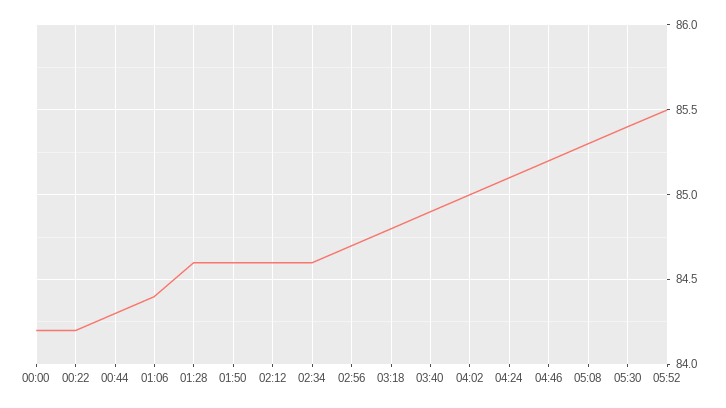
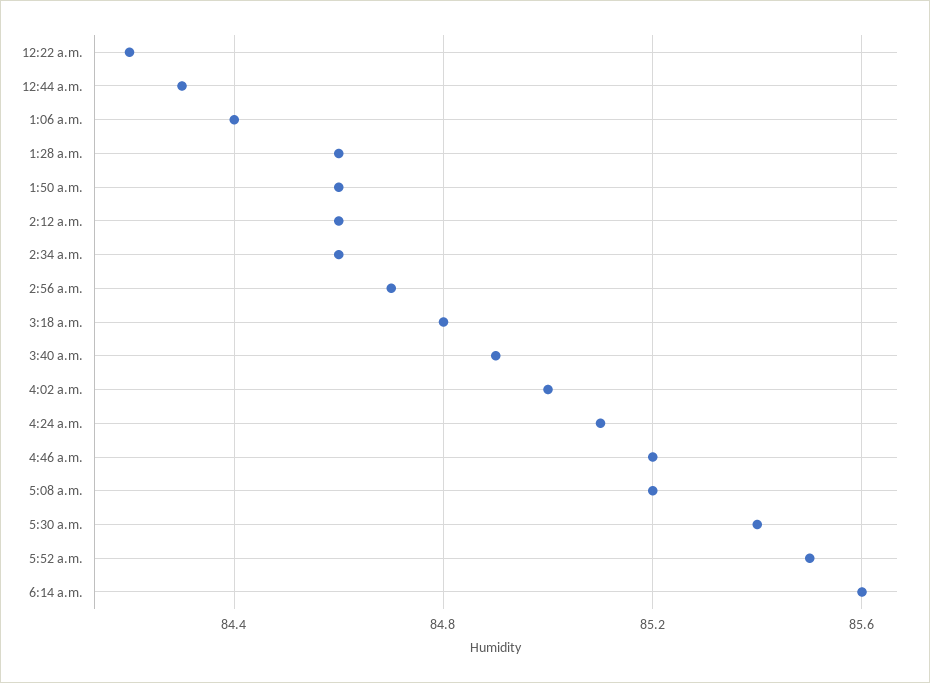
00:00: 84.2 -> none
05:08: 85.3 -> 85.2
6:14 a.m.: none -> 85.6

